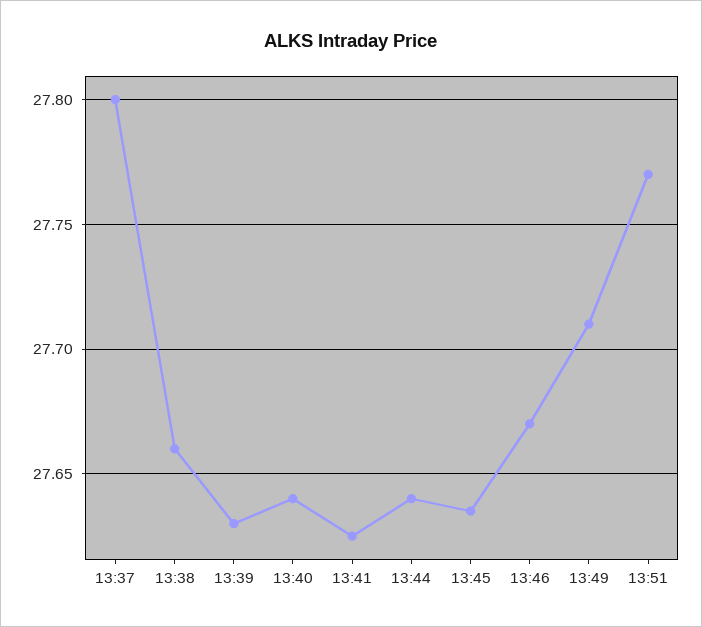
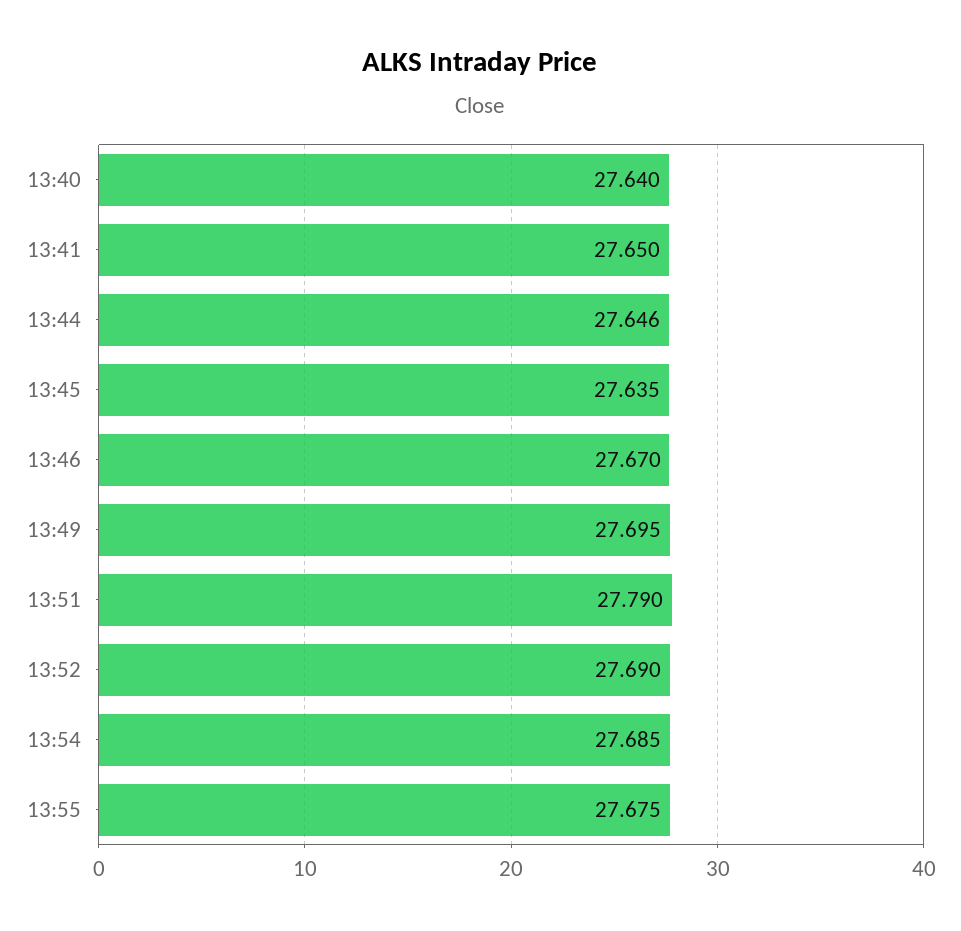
13:37: 27.8 -> none
13:38: 27.66 -> none
13:39: 27.63 -> none
13:41: 27.625 -> 27.65
13:44: 27.64 -> 27.646
13:49: 27.71 -> 27.695
13:51: 27.77 -> 27.79
13:52: none -> 27.69
13:54: none -> 27.685
13:55: none -> 27.675

